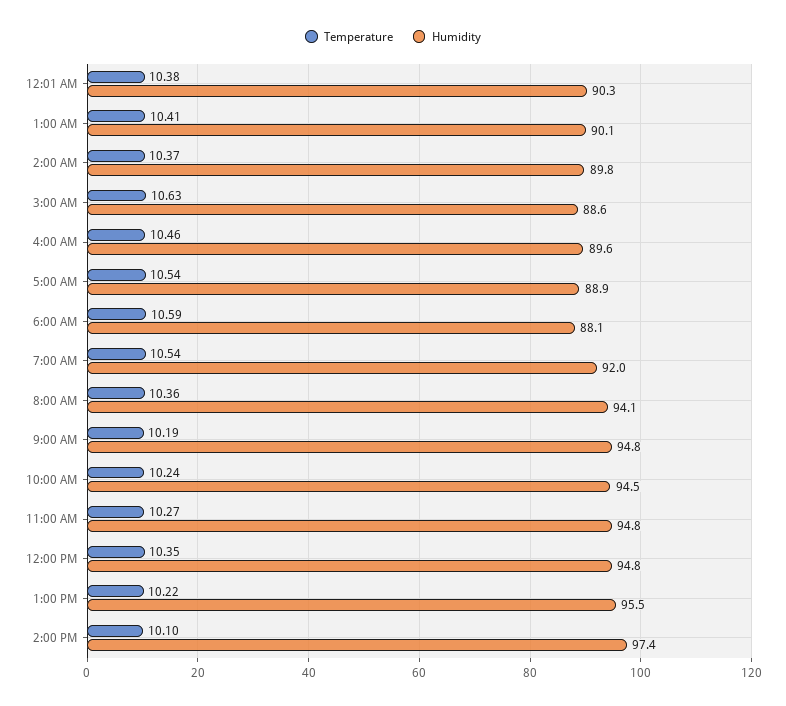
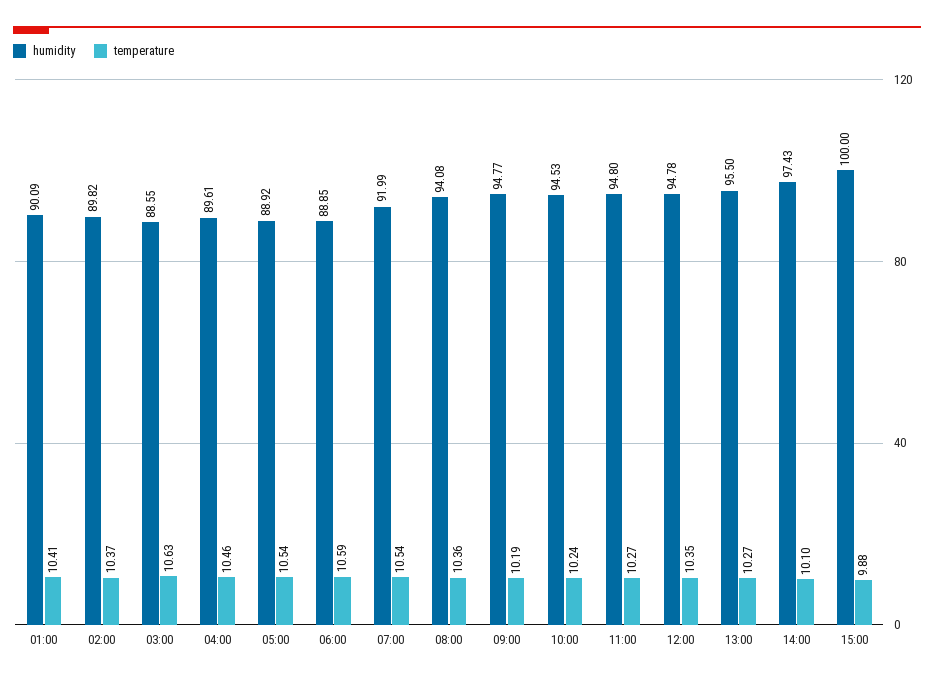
Temperature, 12:01 AM: 10.38 -> none
Humidity, 12:01 AM: 90.3 -> none
Humidity, 6:00 AM: 88.1 -> 88.85
Temperature, 1:00 PM: 10.22 -> 10.27
Humidity, 15:00: none -> 100
Temperature, 15:00: none -> 9.88

